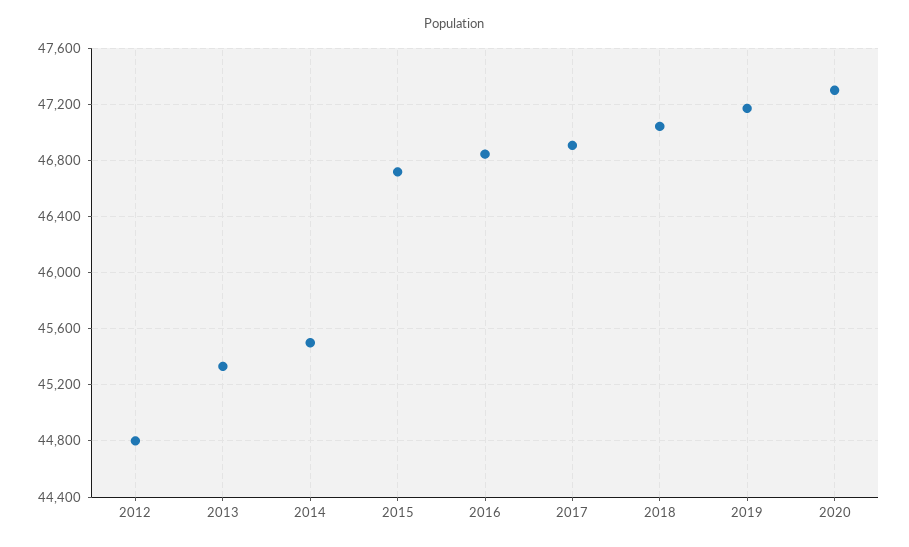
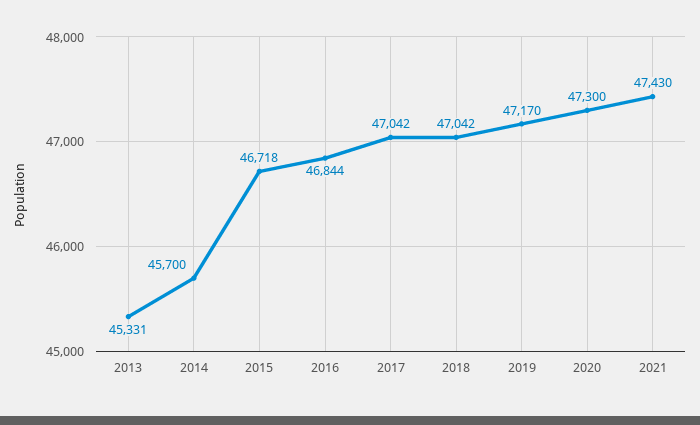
2012: 44800 -> none
2014: 45500 -> 45700
2017: 46900 -> 47042
2021: none -> 47430

